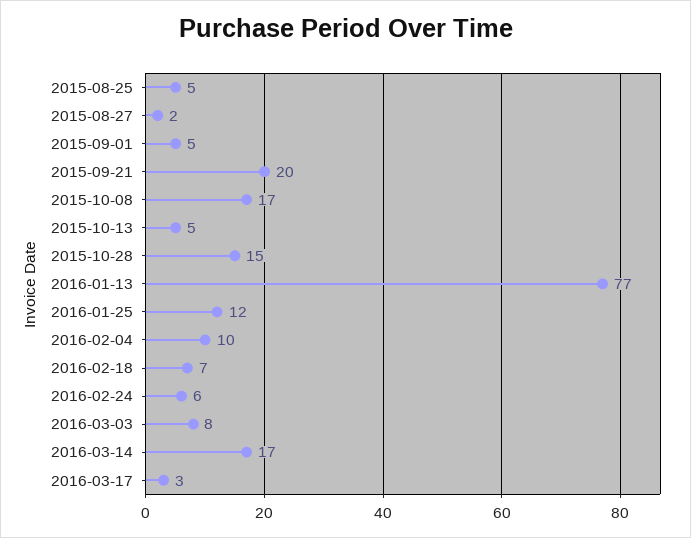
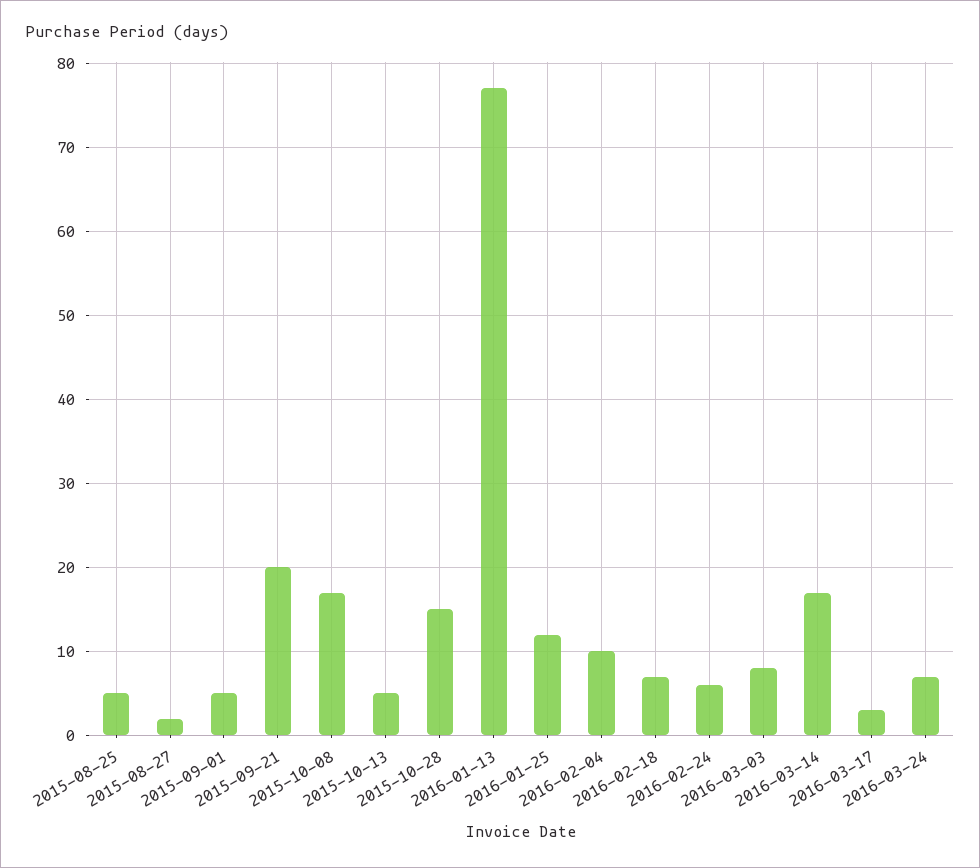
2016-03-24: none -> 7

